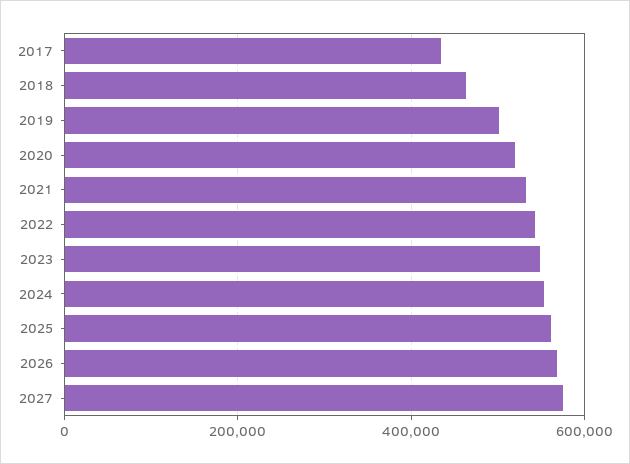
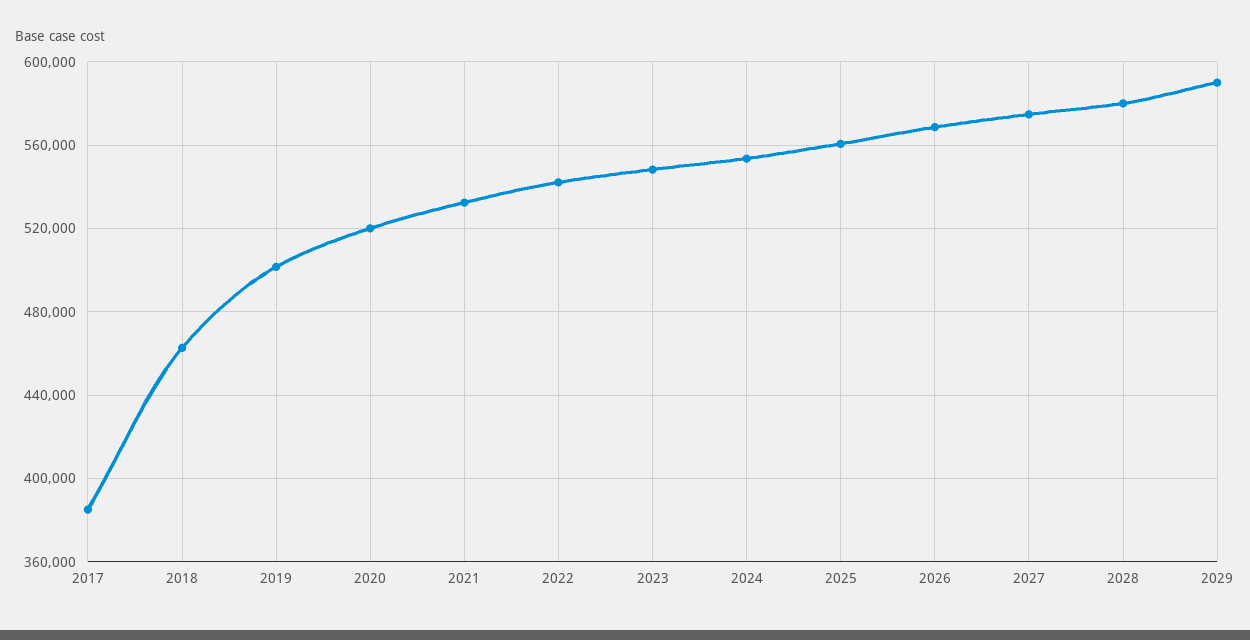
2017: 440000 -> 385000
2028: none -> 580000
2029: none -> 590000

